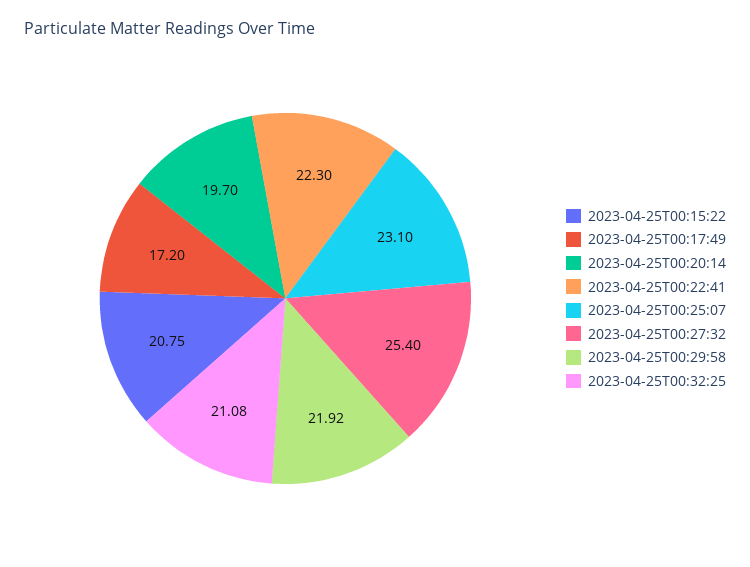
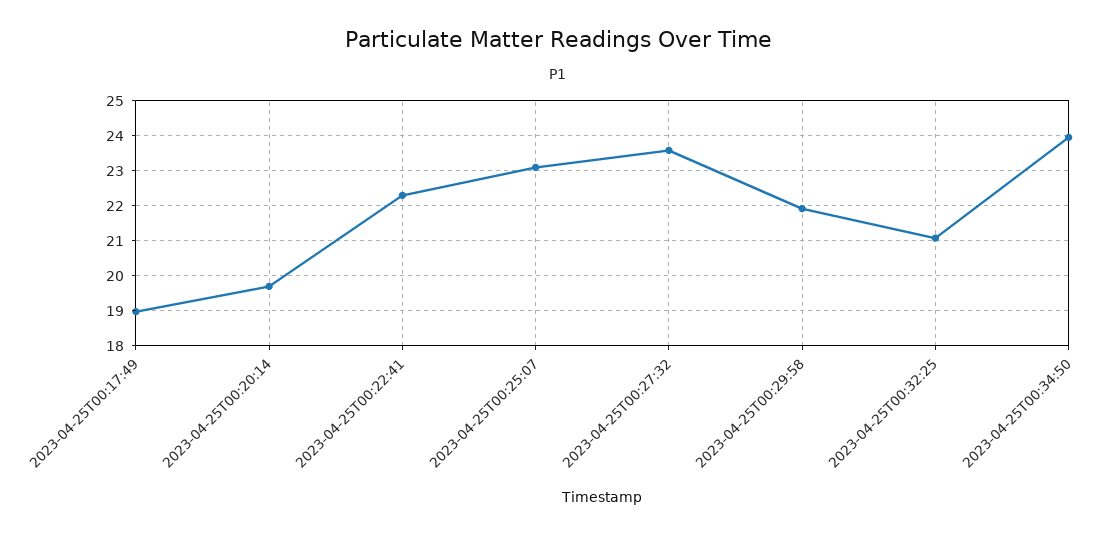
2023-04-25T00:15:22: 20.75 -> none
2023-04-25T00:17:49: 17.2 -> 19
2023-04-25T00:27:32: 25.4 -> 23.6
2023-04-25T00:34:50: none -> 24

